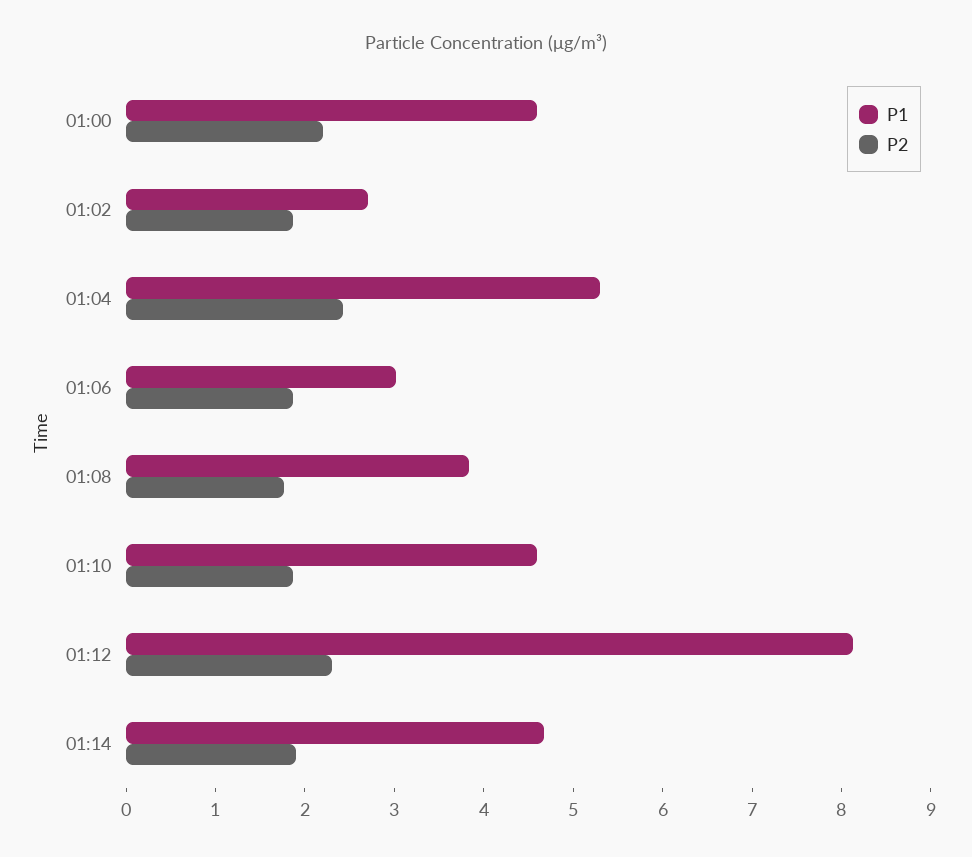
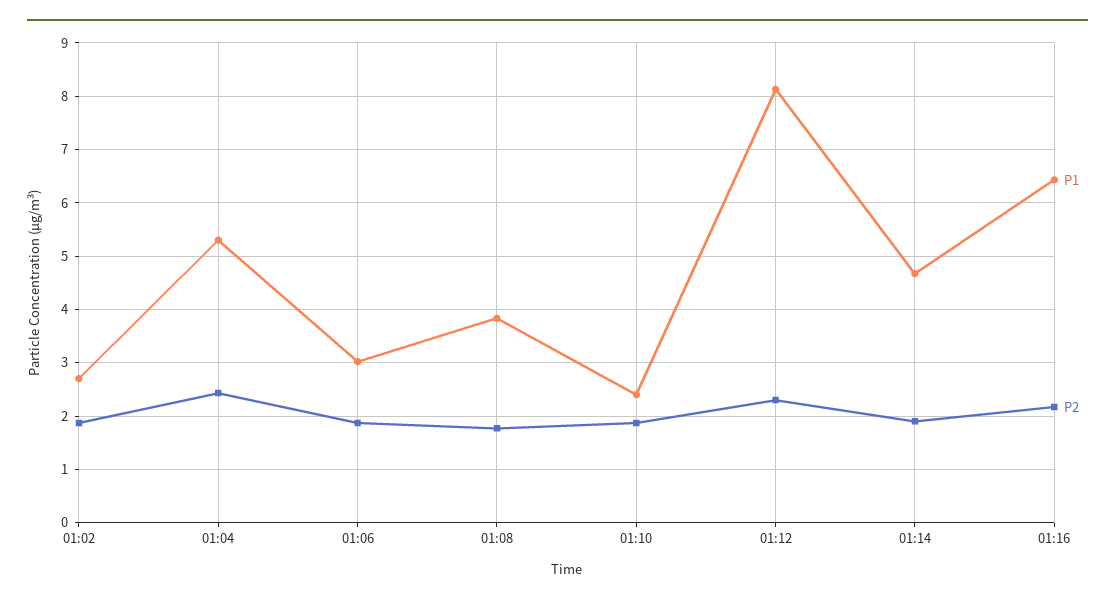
P1, 01:00: 4.6 -> none
P2, 01:00: 2.2 -> none
P1, 01:10: 4.6 -> 2.4
P1, 01:16: none -> 6.4
P2, 01:16: none -> 2.2

